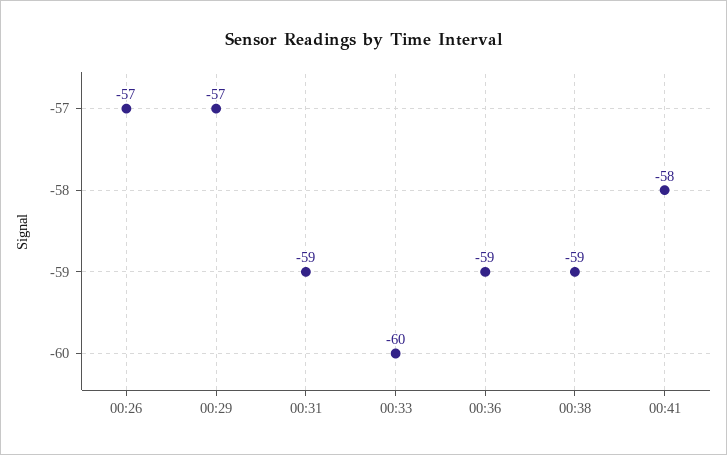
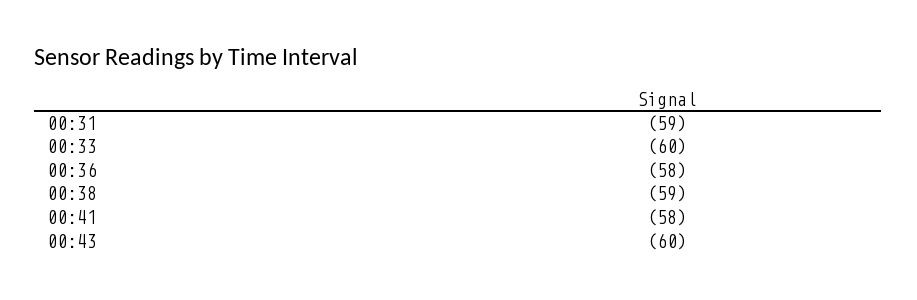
00:26: -57 -> none
00:29: -57 -> none
00:36: -59 -> -58
00:43: none -> -60

